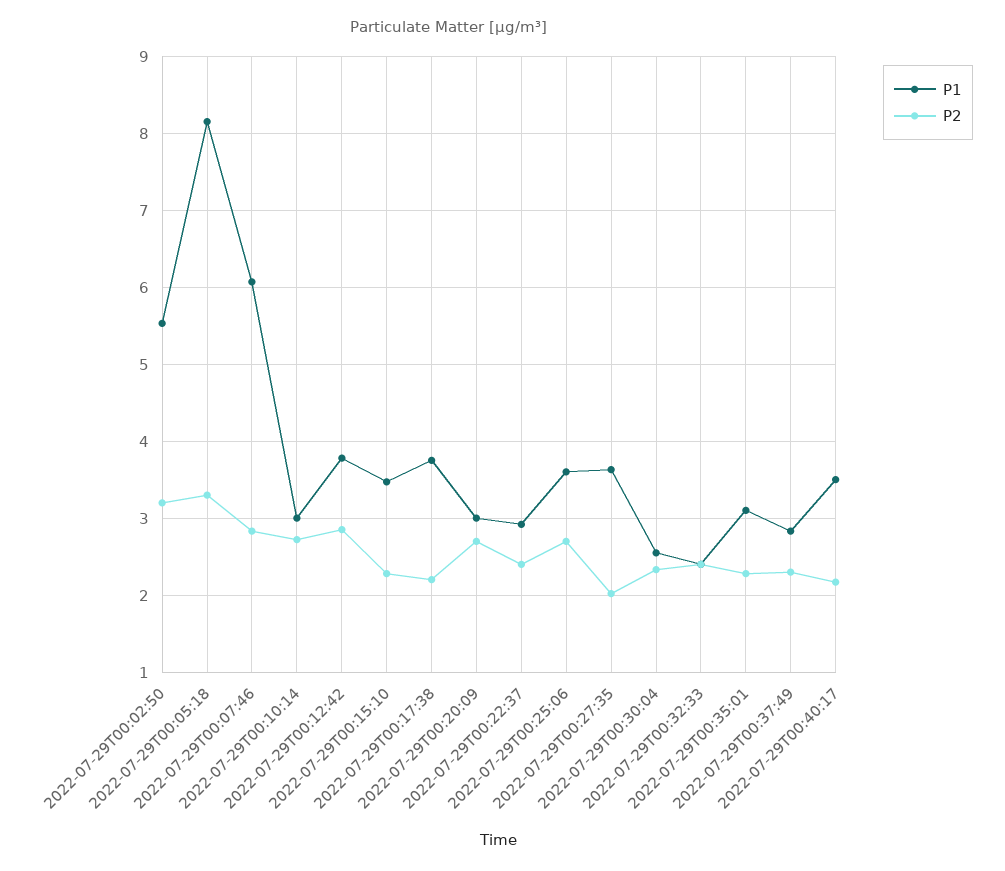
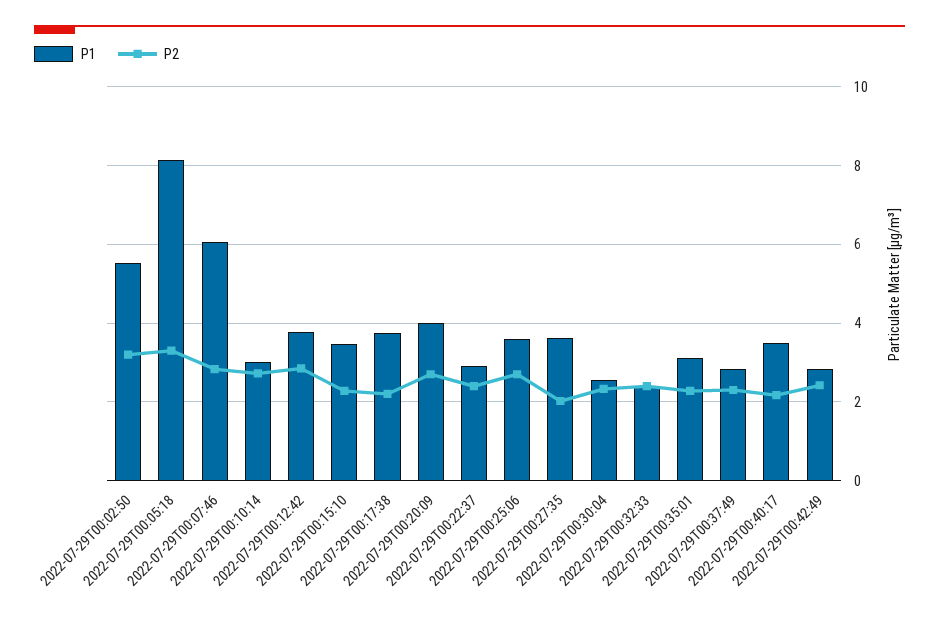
P1, 2022-07-29T00:20:09: 3 -> 4
P1, 2022-07-29T00:42:49: none -> 2.8
P2, 2022-07-29T00:42:49: none -> 2.4

